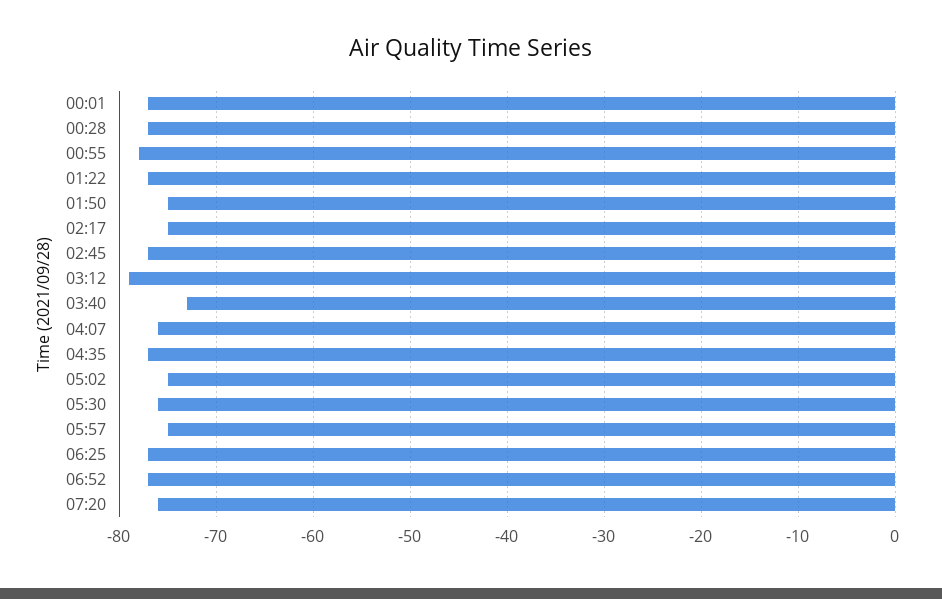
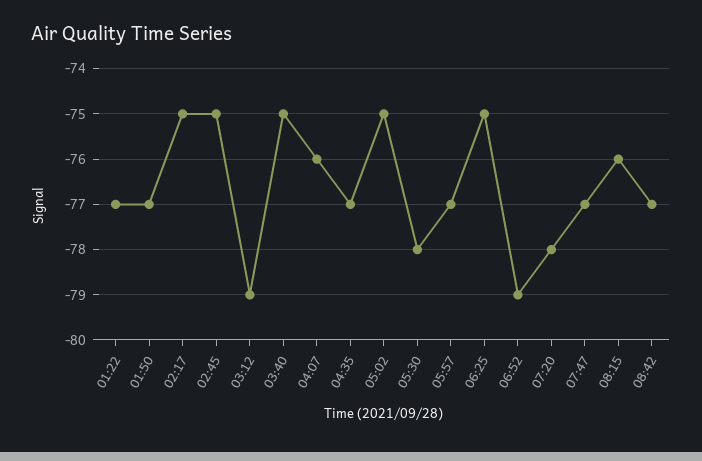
00:01: -77 -> none
00:28: -77 -> none
00:55: -78 -> none
01:50: -75 -> -77
02:45: -77 -> -75
03:40: -73 -> -75
05:30: -76 -> -78
05:57: -75 -> -77
06:25: -77 -> -75
06:52: -77 -> -79
07:20: -76 -> -78
07:47: none -> -77
08:15: none -> -76
08:42: none -> -77

